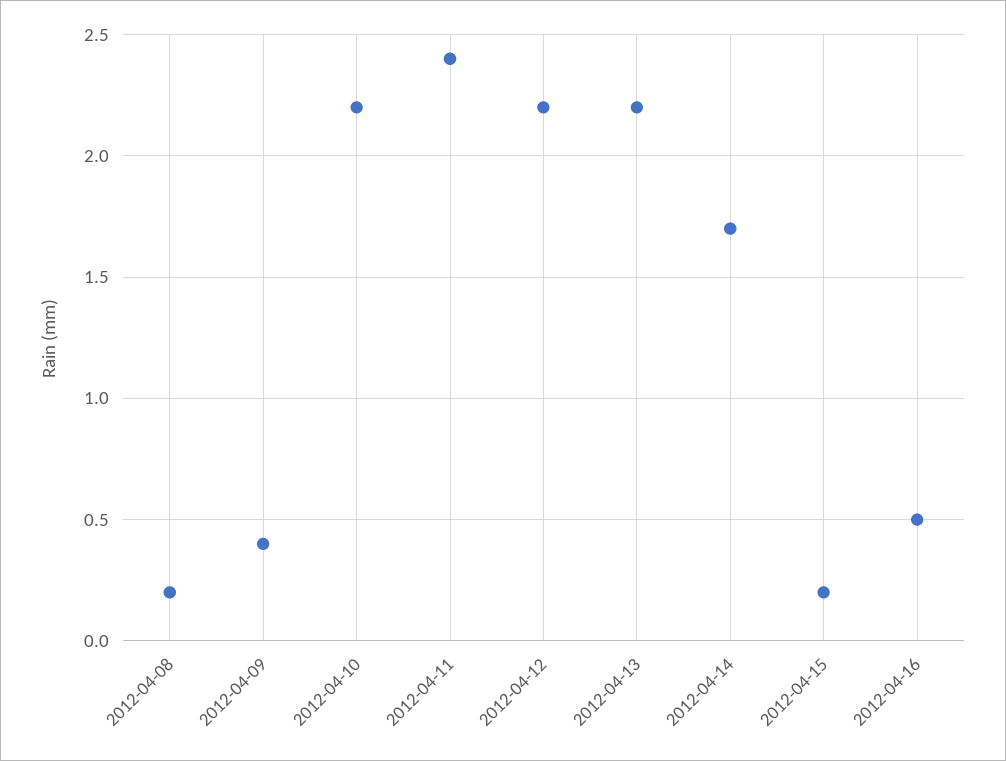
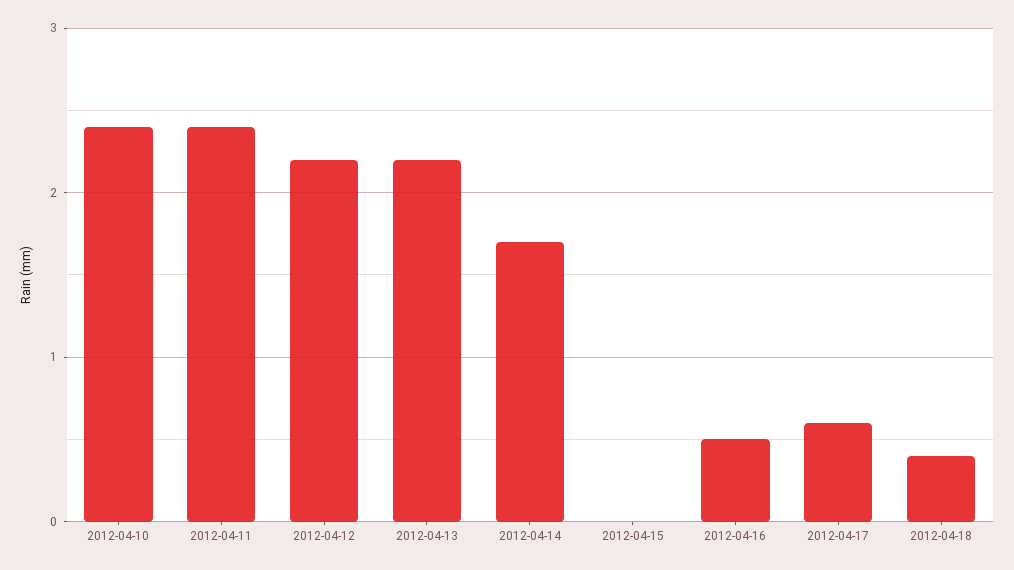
2012-04-08: 0.2 -> none
2012-04-09: 0.4 -> none
2012-04-10: 2.2 -> 2.4
2012-04-15: 0.2 -> 0
2012-04-17: none -> 0.6
2012-04-18: none -> 0.4

